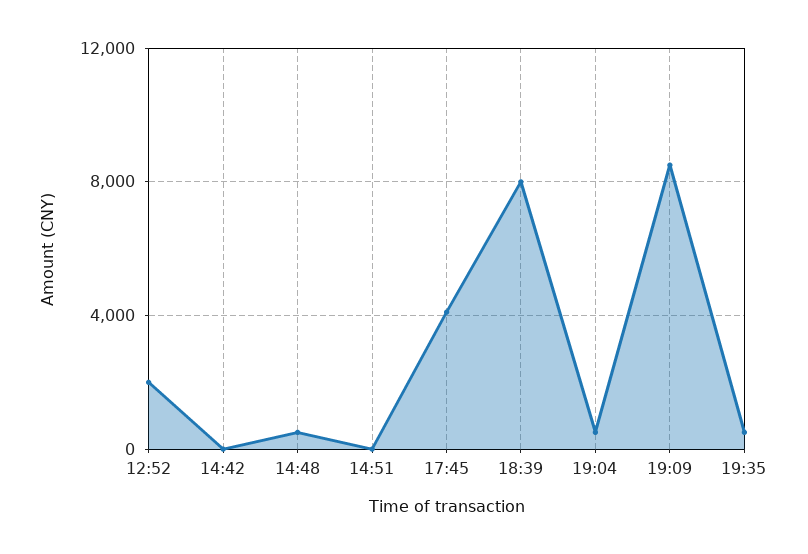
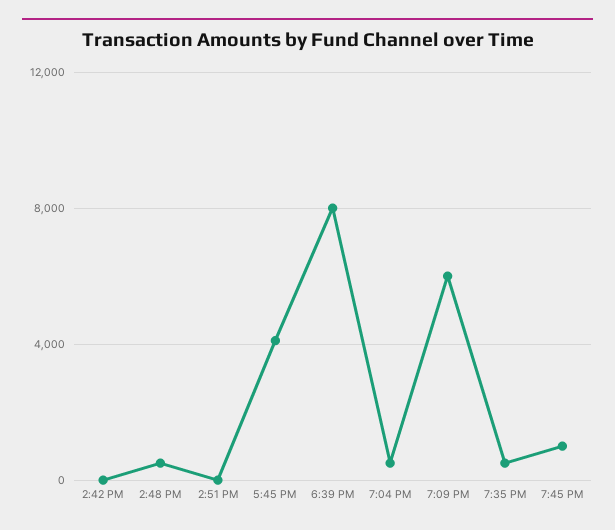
12:52: 2000 -> none
19:09: 8500 -> 6000
7:45 PM: none -> 1000

